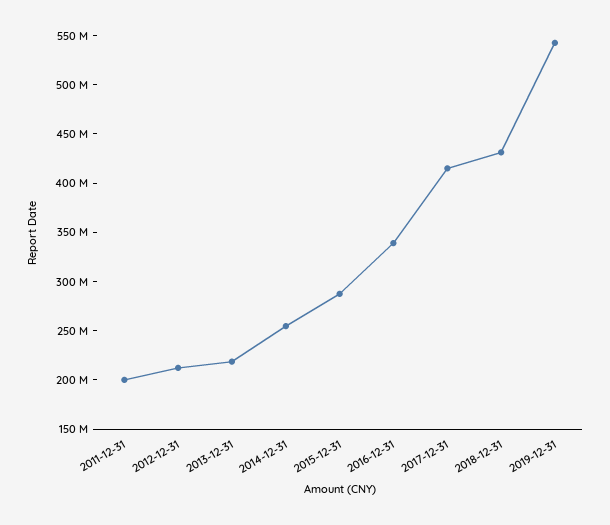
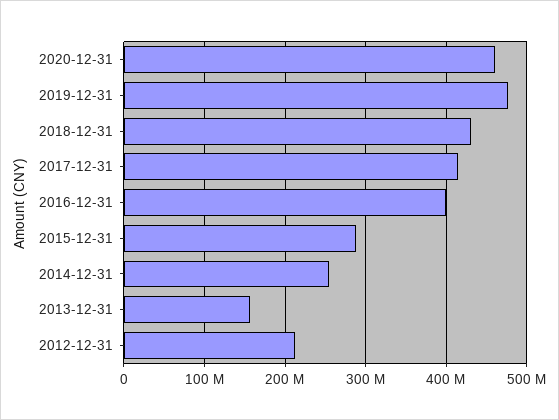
2011-12-31: 200000000 -> none
2013-12-31: 220000000 -> 160000000
2016-12-31: 340000000 -> 400000000
2019-12-31: 540000000 -> 480000000
2020-12-31: none -> 460000000

